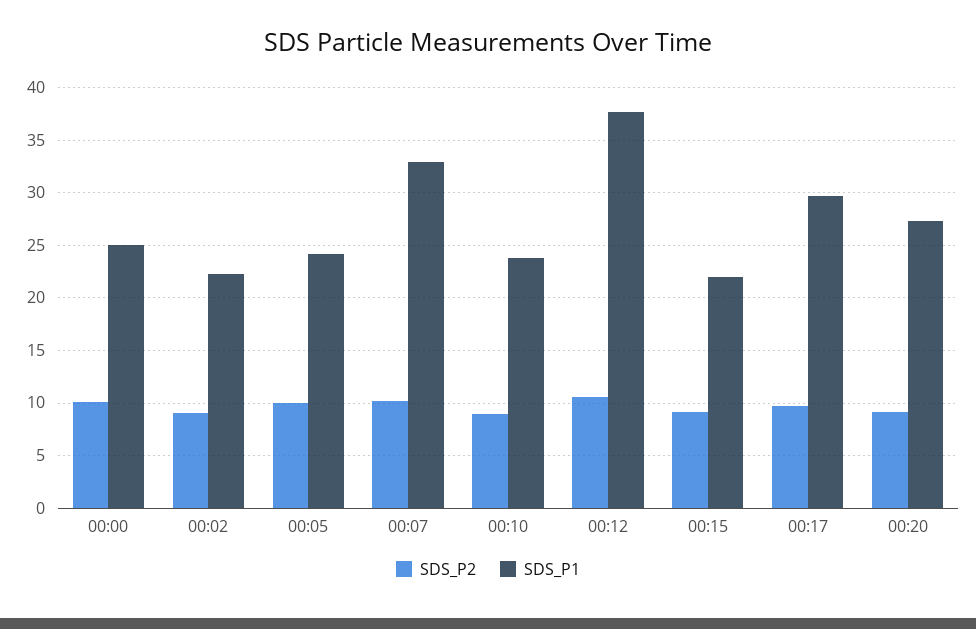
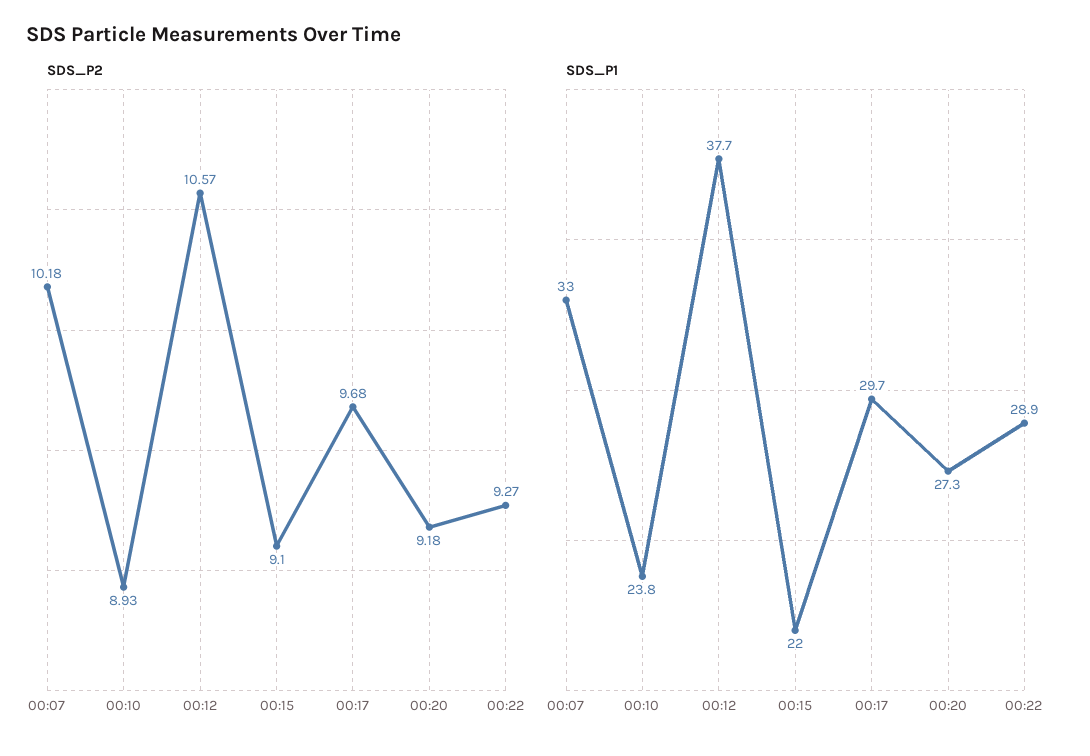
SDS_P2, 00:00: 10 -> none
SDS_P1, 00:00: 25 -> none
SDS_P2, 00:02: 9 -> none
SDS_P1, 00:02: 22 -> none
SDS_P2, 00:05: 10 -> none
SDS_P1, 00:05: 24 -> none
SDS_P2, 00:22: none -> 9.27
SDS_P1, 00:22: none -> 28.9

